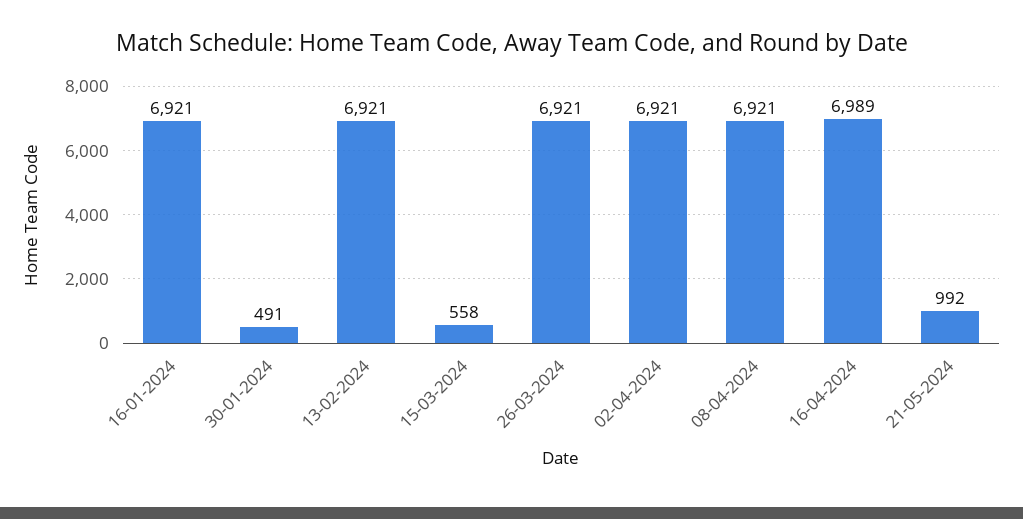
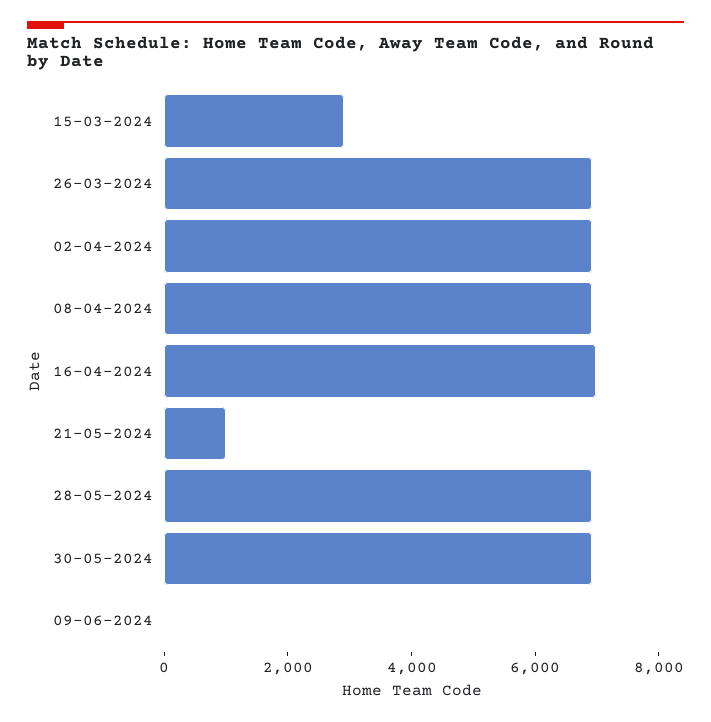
16-01-2024: 6921 -> none
30-01-2024: 491 -> none
13-02-2024: 6921 -> none
15-03-2024: 558 -> 3000
28-05-2024: none -> 7000
30-05-2024: none -> 7000
09-06-2024: none -> 0

